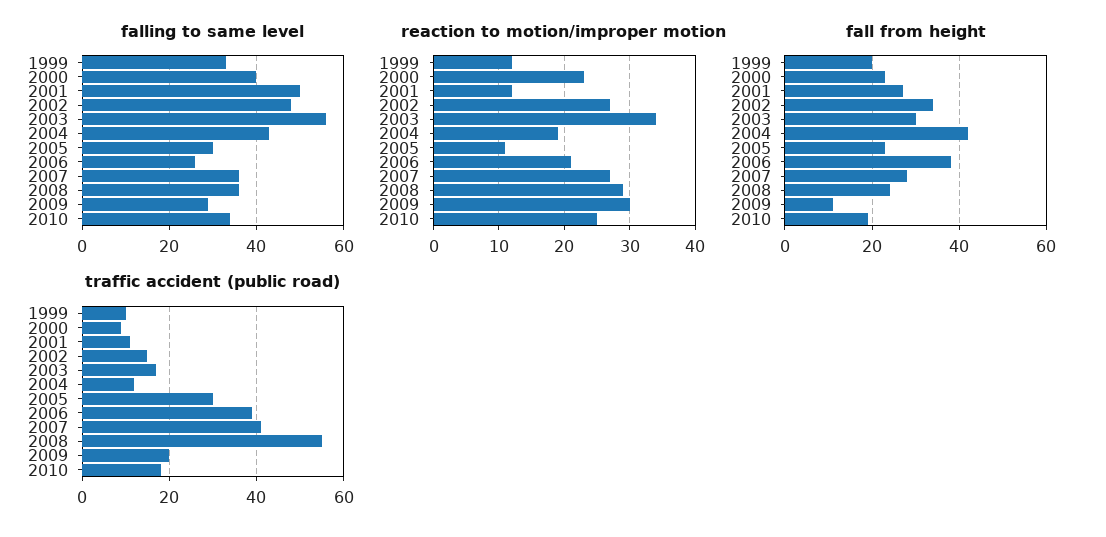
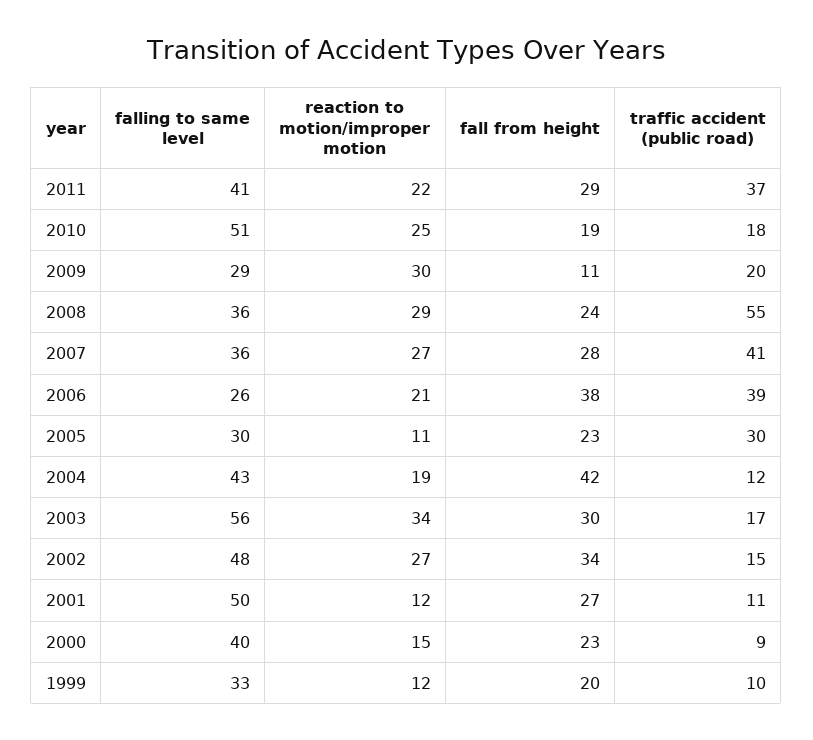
falling to same level, 2010: 35 -> 51
reaction to motion/improper motion, 2000: 23 -> 15
falling to same level, 2011: none -> 41
reaction to motion/improper motion, 2011: none -> 22
fall from height, 2011: none -> 29
traffic accident (public road), 2011: none -> 37

